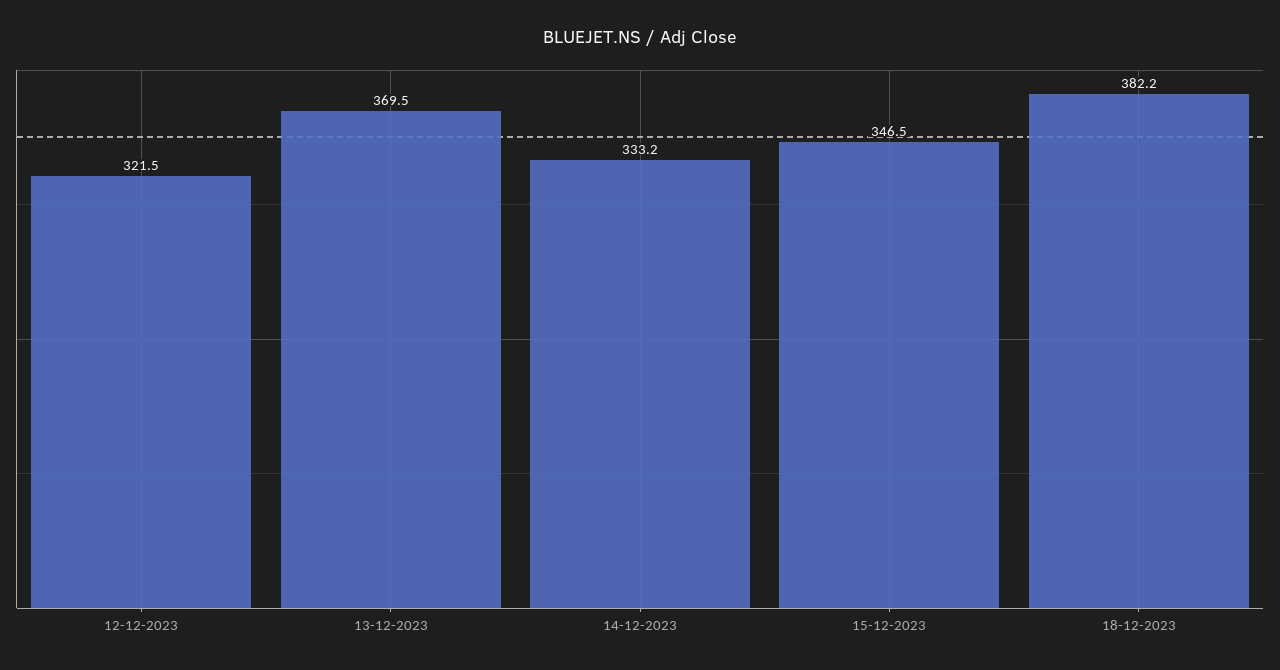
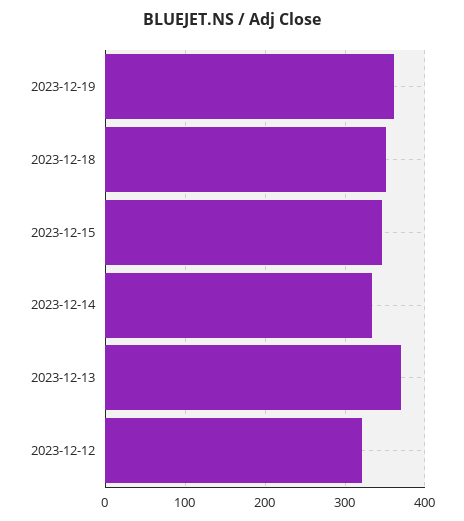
18-12-2023: 382.2 -> 350
2023-12-19: none -> 360

